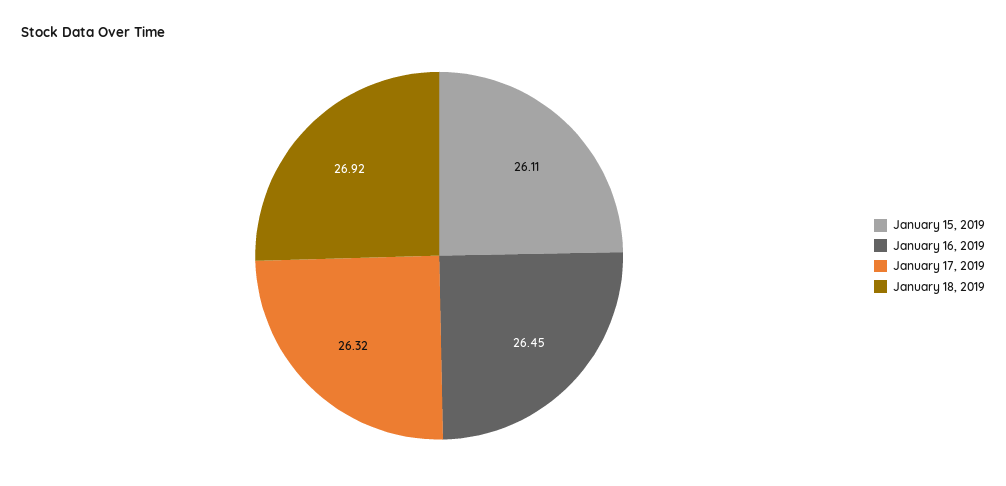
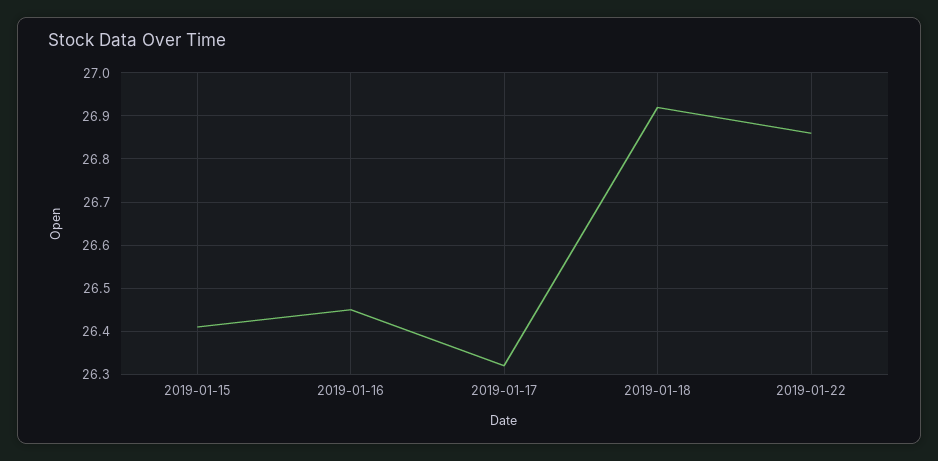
January 15, 2019: 26.11 -> 26.4
2019-01-22: none -> 26.85

